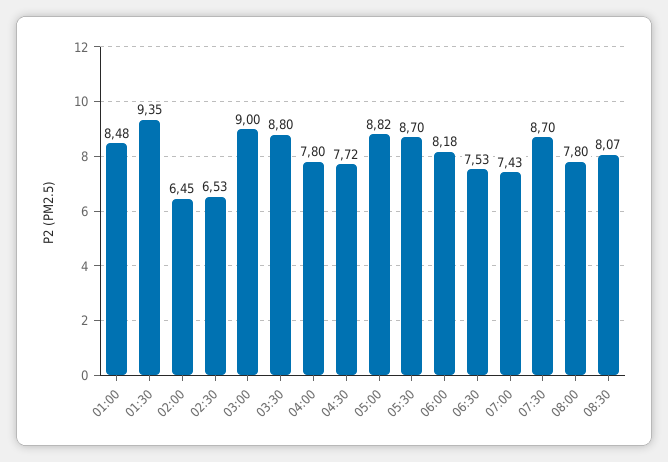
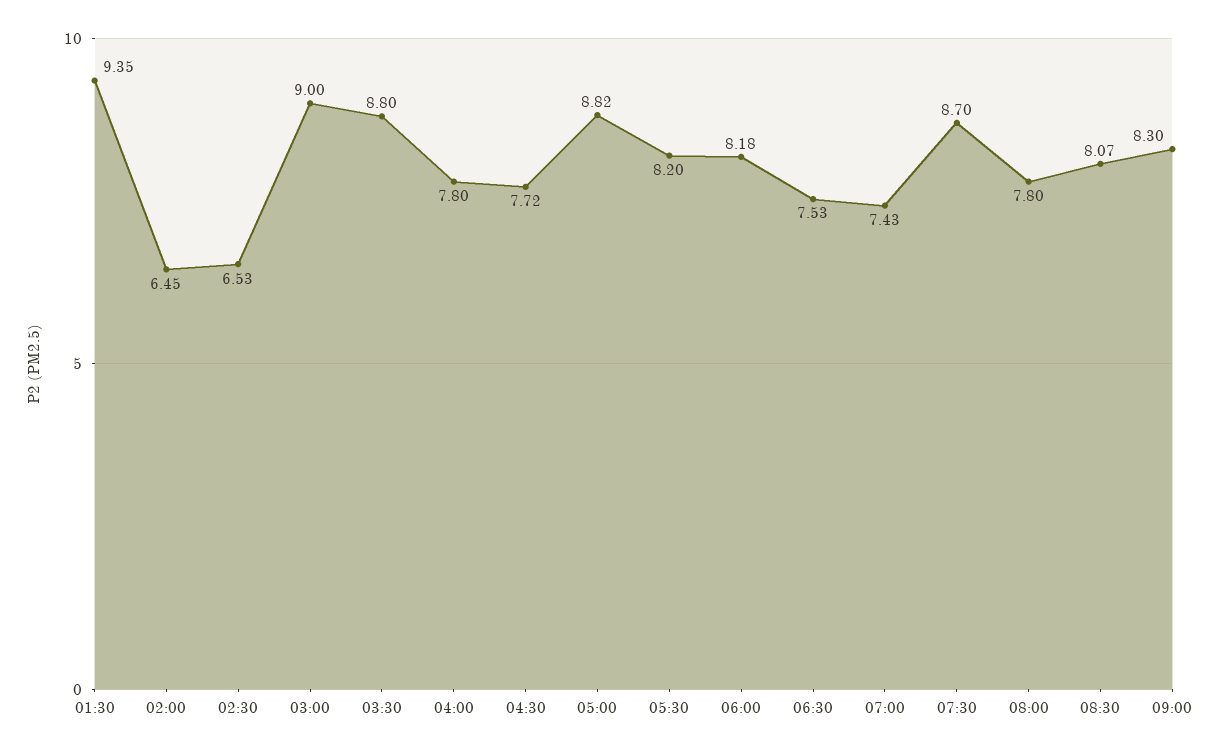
01:00: 8.48 -> none
05:30: 8.7 -> 8.2
09:00: none -> 8.3

